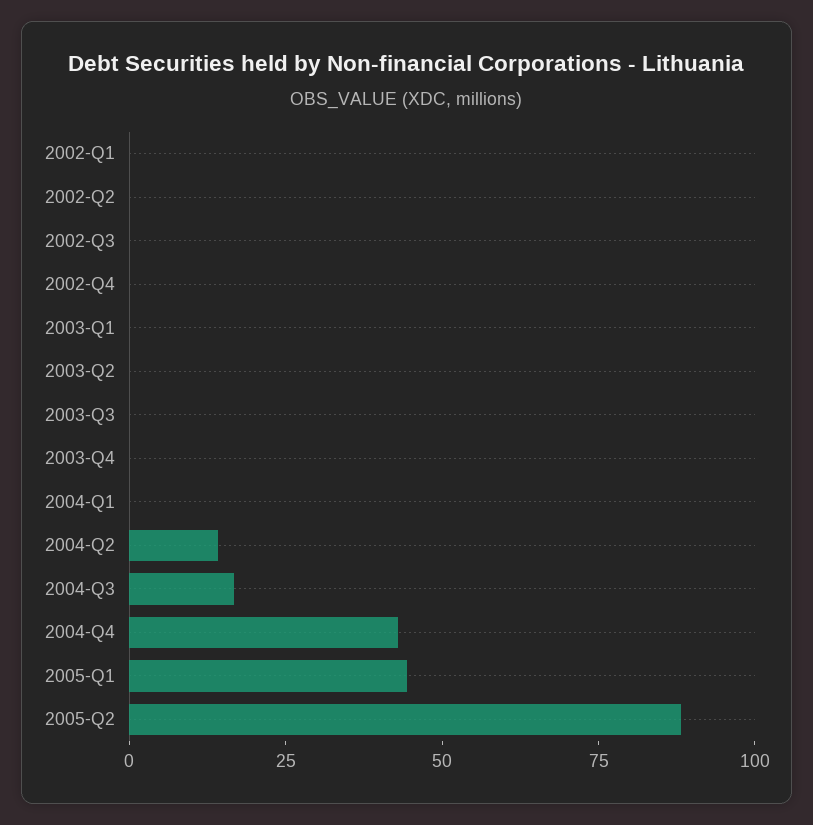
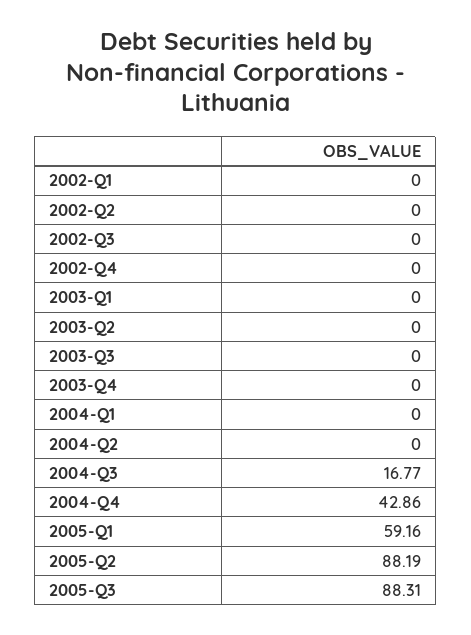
2004-Q2: 15 -> 0
2005-Q1: 45 -> 59.16
2005-Q3: none -> 88.31

